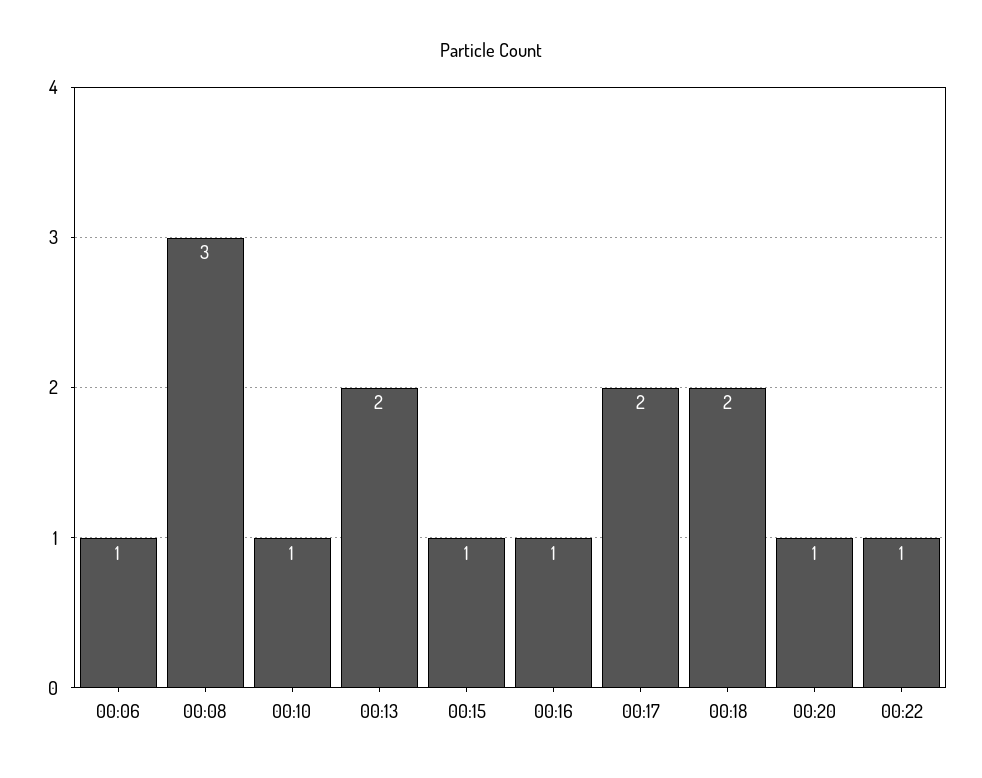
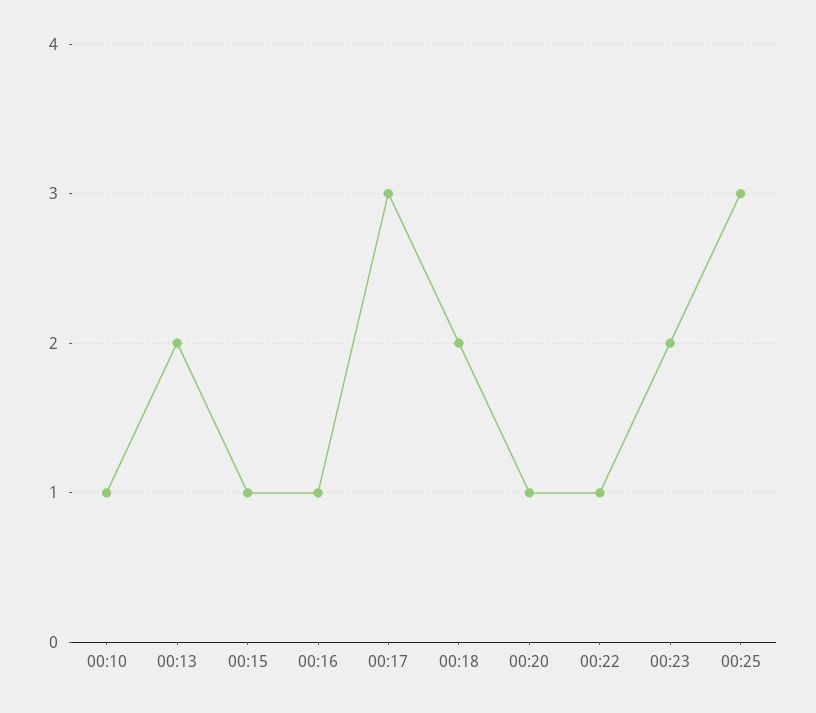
00:06: 1 -> none
00:08: 3 -> none
00:17: 2 -> 3
00:23: none -> 2
00:25: none -> 3

